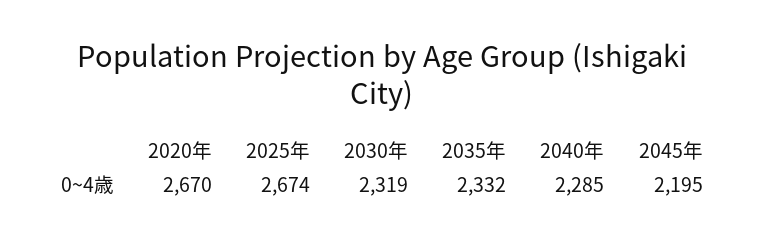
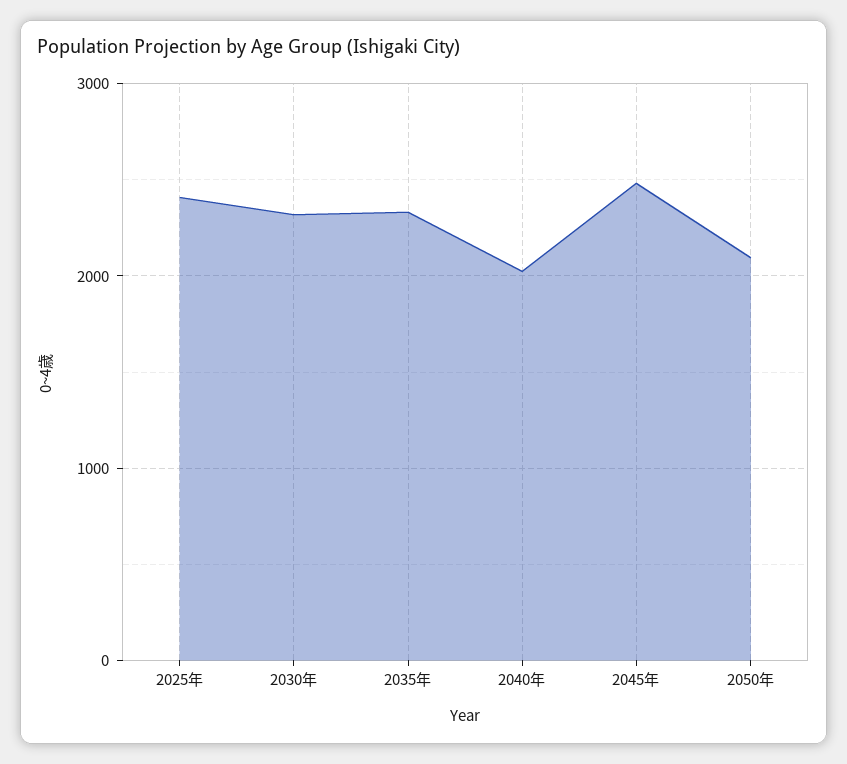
2020年: 2670 -> none
2025年: 2674 -> 2400
2040年: 2285 -> 2000
2045年: 2195 -> 2500
2050年: none -> 2100

